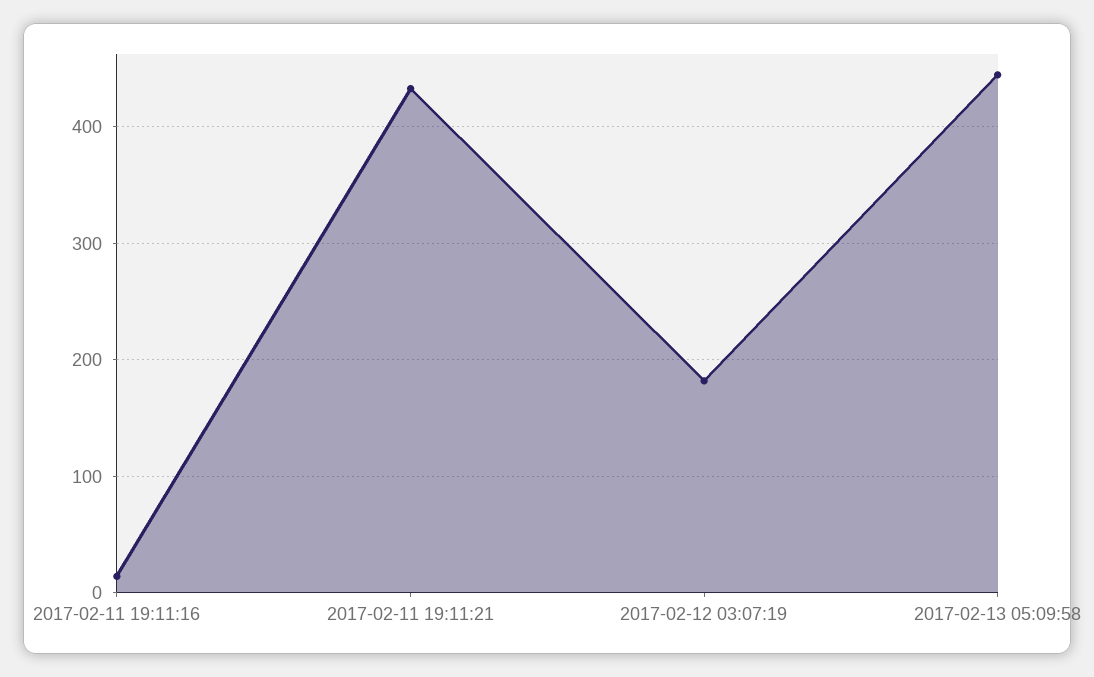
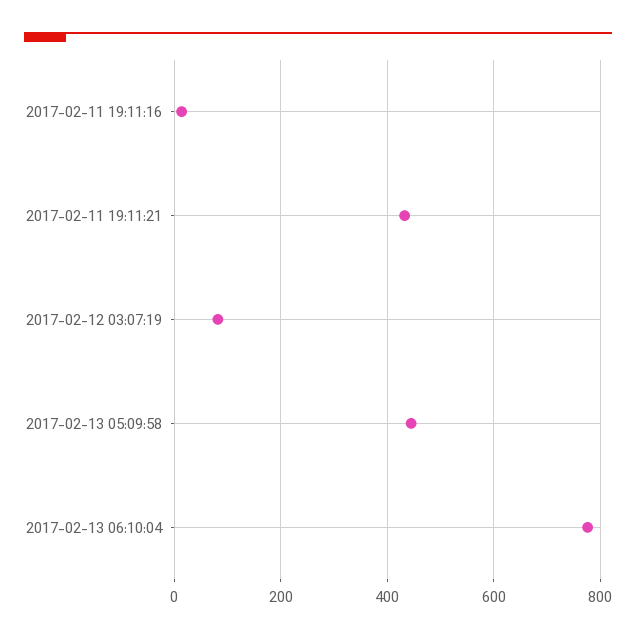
2017-02-12 03:07:19: 180 -> 80
2017-02-13 06:10:04: none -> 780

